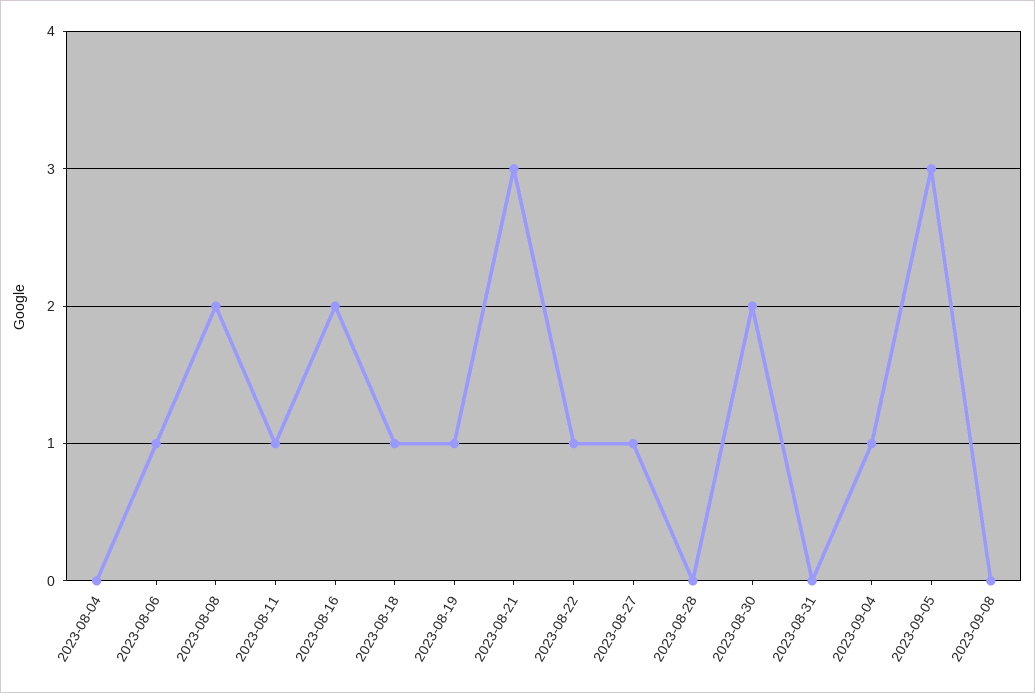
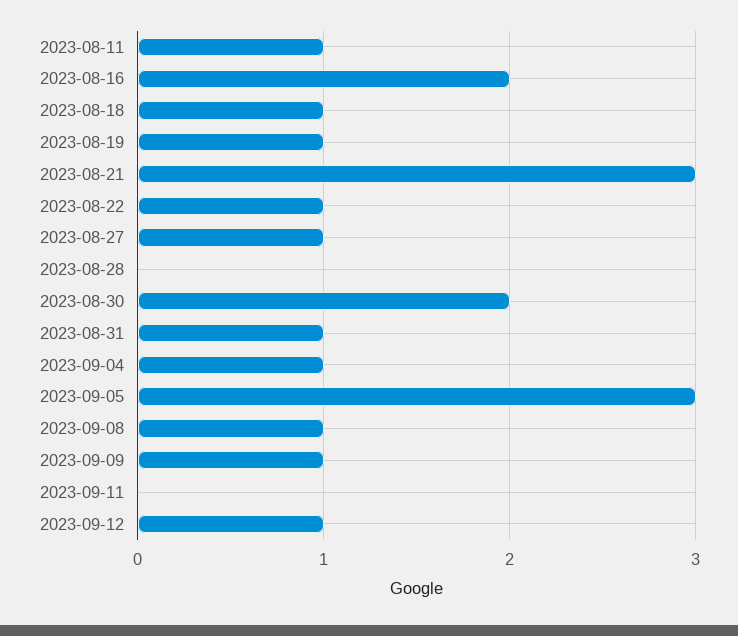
2023-08-04: 0 -> none
2023-08-06: 1 -> none
2023-08-08: 2 -> none
2023-08-31: 0 -> 1
2023-09-08: 0 -> 1
2023-09-09: none -> 1
2023-09-11: none -> 0
2023-09-12: none -> 1

